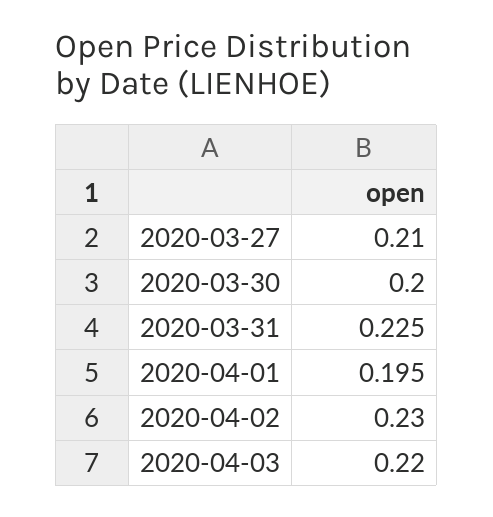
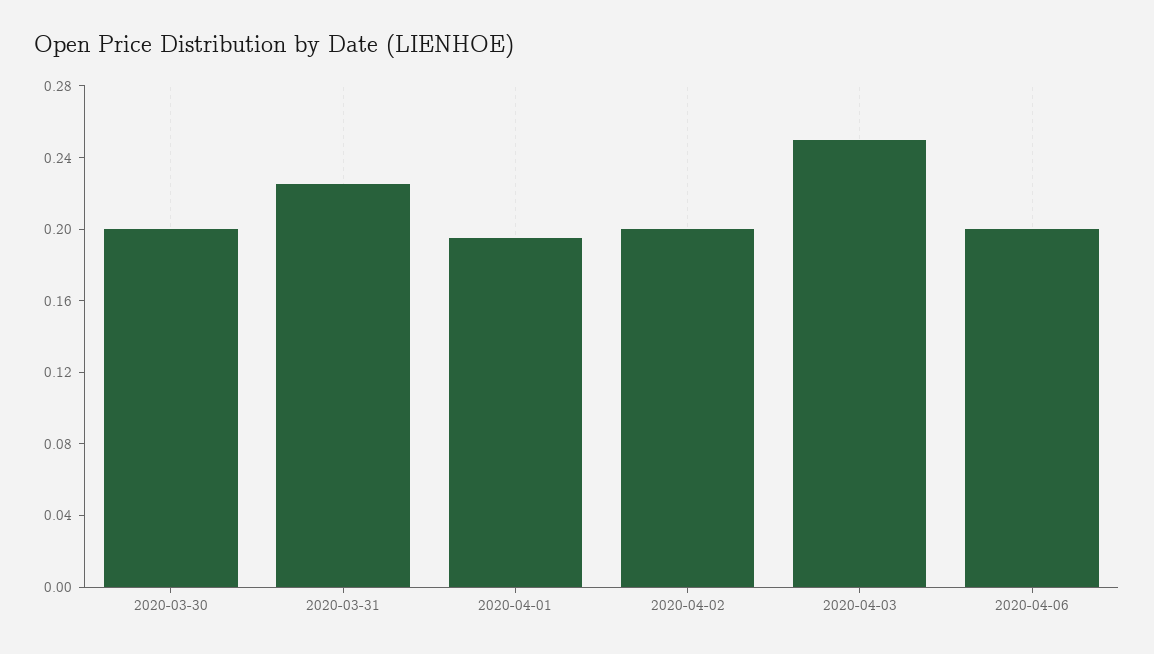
2020-03-27: 0.21 -> none
2020-04-02: 0.23 -> 0.2
2020-04-03: 0.22 -> 0.25
2020-04-06: none -> 0.2

